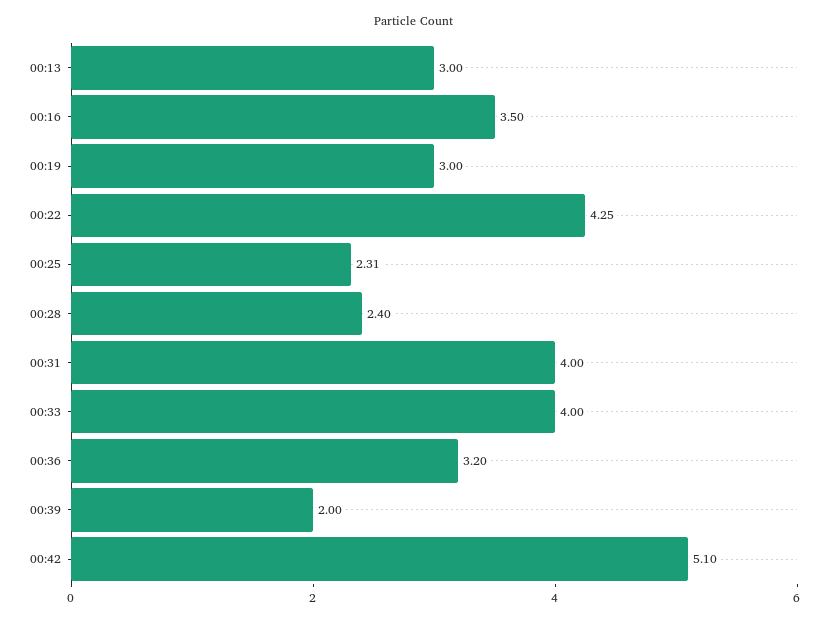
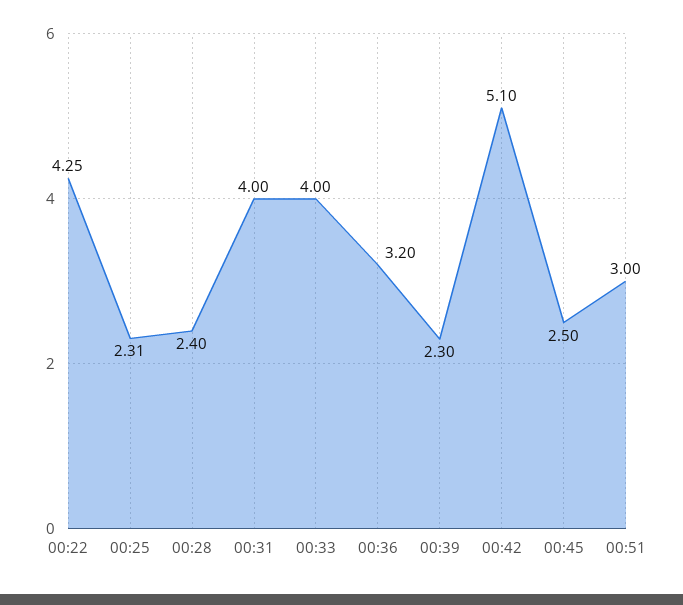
00:13: 3 -> none
00:16: 3.5 -> none
00:19: 3 -> none
00:39: 2 -> 2.3
00:45: none -> 2.5
00:51: none -> 3

